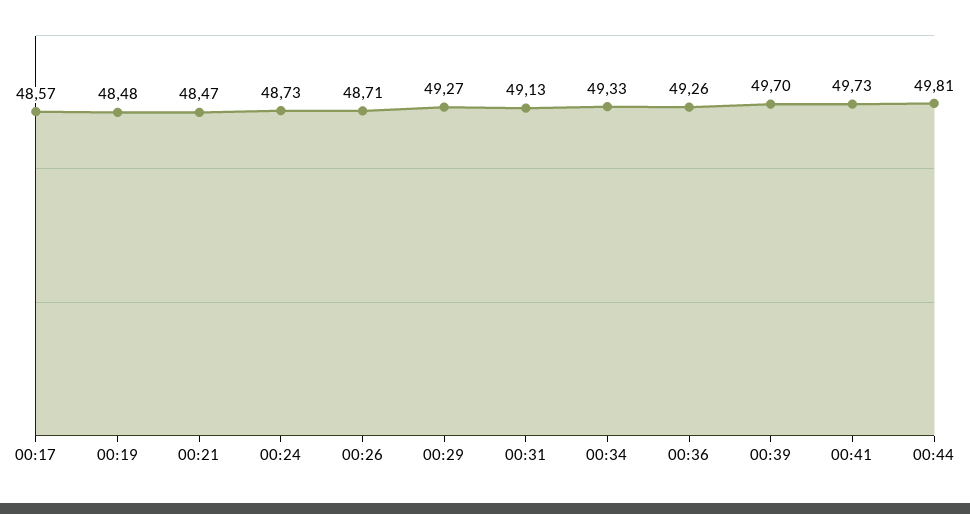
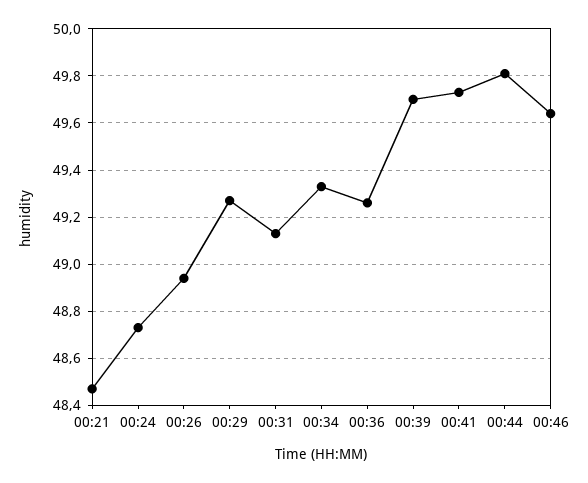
00:17: 48.57 -> none
00:19: 48.48 -> none
00:26: 48.71 -> 48.95
00:46: none -> 49.65

